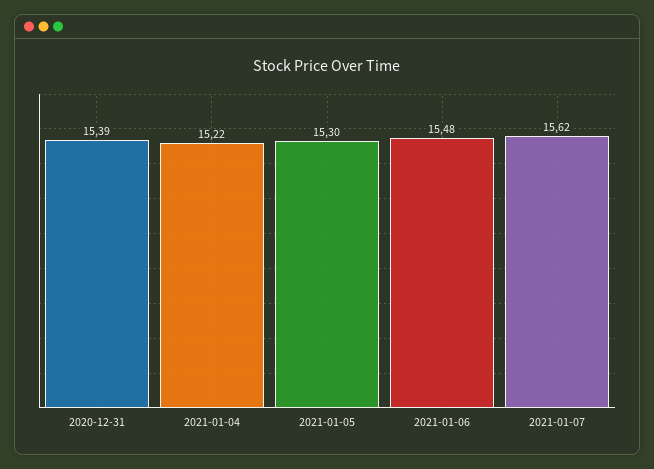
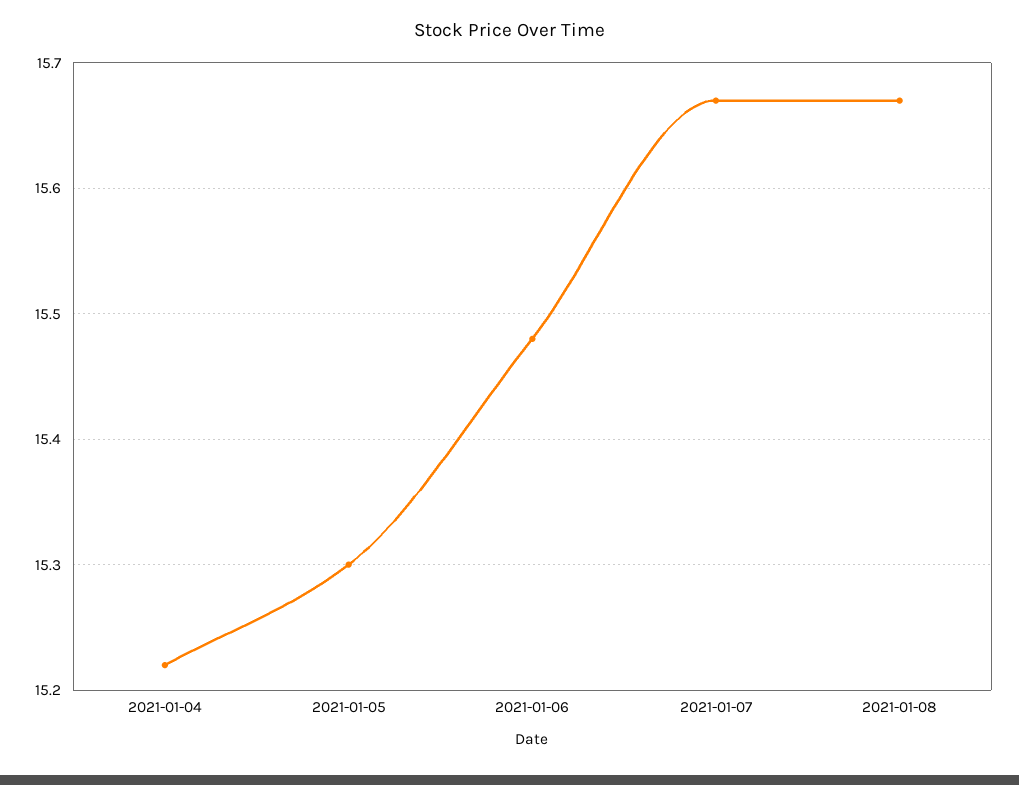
2020-12-31: 15.39 -> none
2021-01-07: 15.62 -> 15.67
2021-01-08: none -> 15.67

